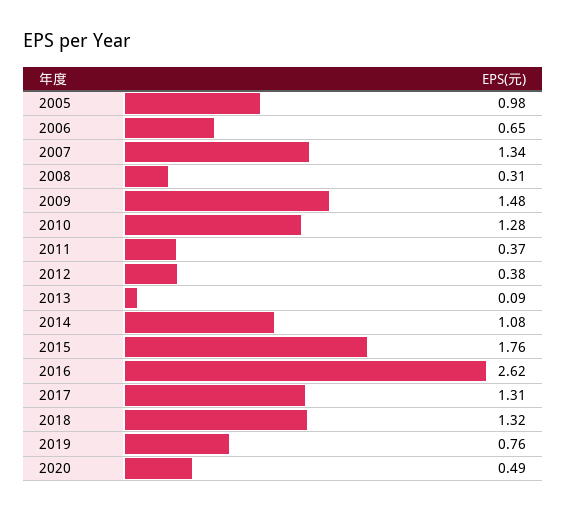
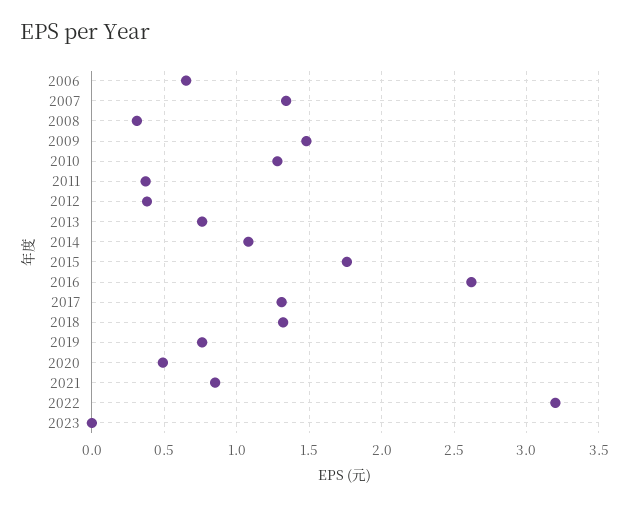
2005: 0.98 -> none
2013: 0.09 -> 0.75
2021: none -> 0.85
2022: none -> 3.2
2023: none -> 0

